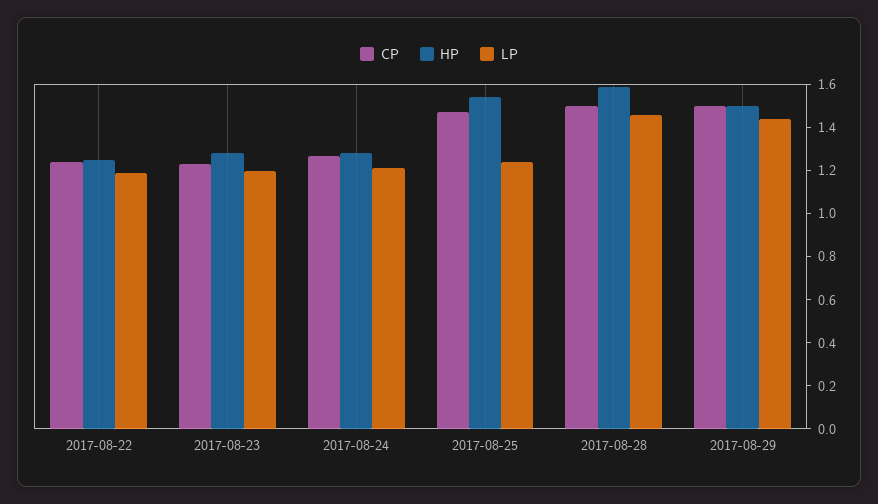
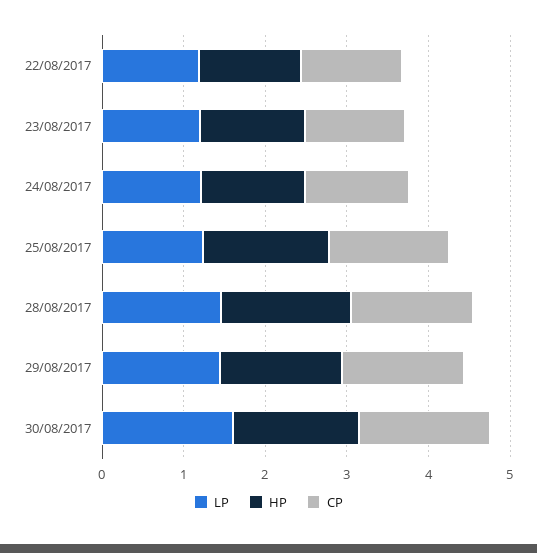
LP, 30/08/2017: none -> 1.6
HP, 30/08/2017: none -> 1.6
CP, 30/08/2017: none -> 1.6

